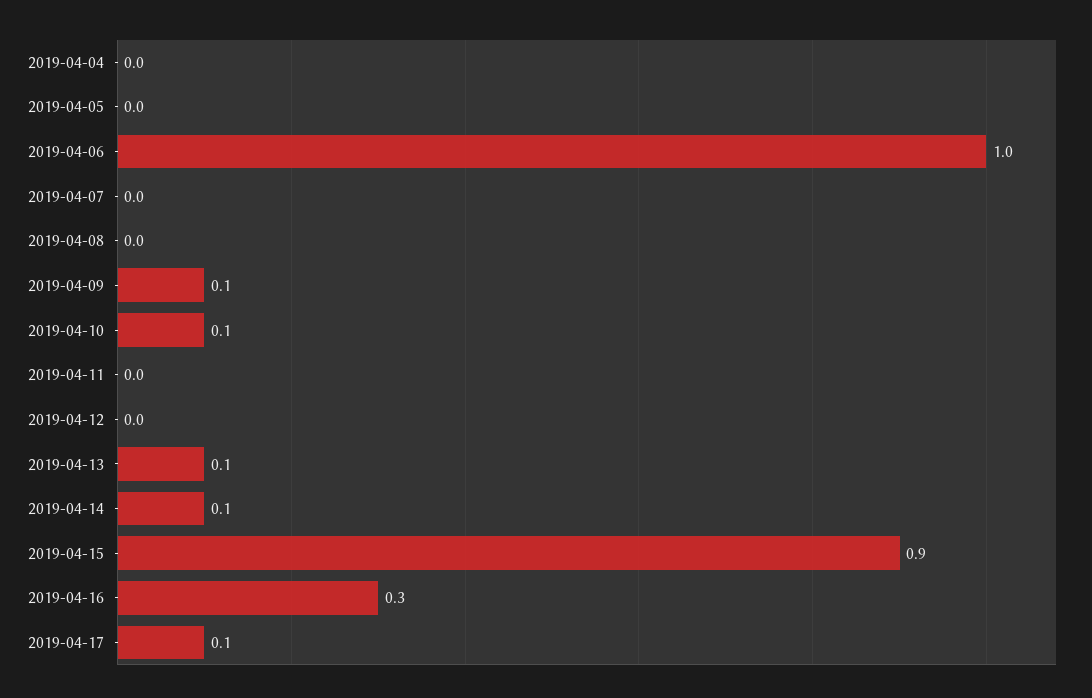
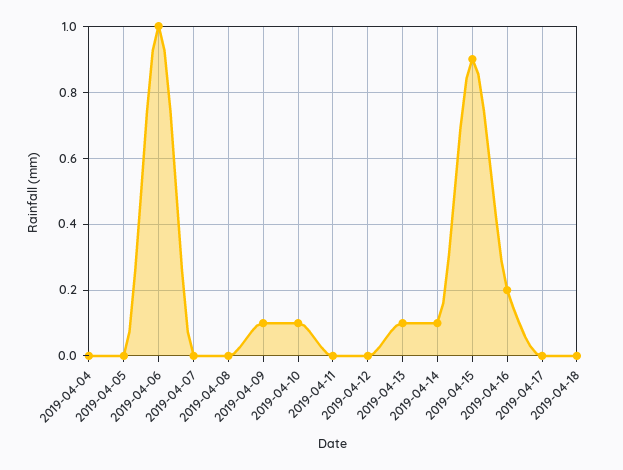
2019-04-16: 0.3 -> 0.2
2019-04-17: 0.1 -> 0
2019-04-18: none -> 0

